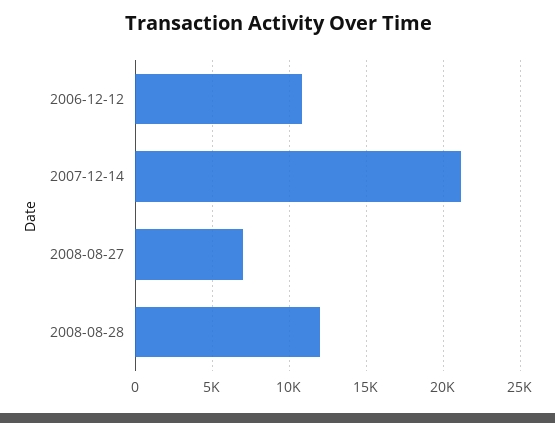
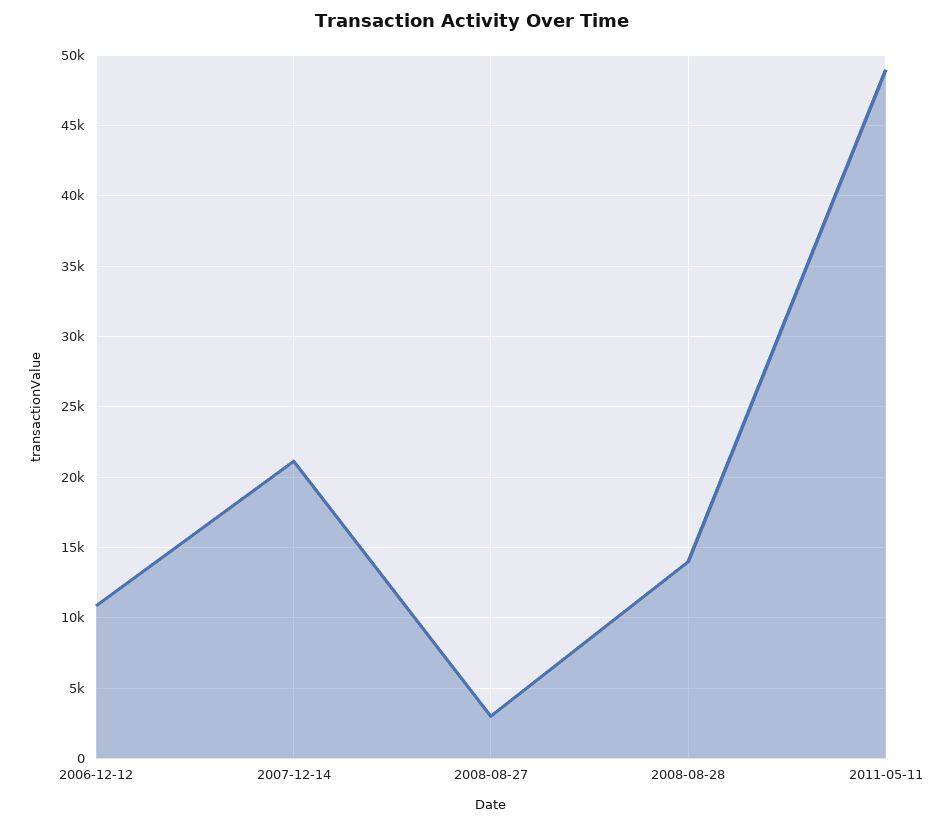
2008-08-27: 7000 -> 3000
2008-08-28: 12000 -> 14000
2011-05-11: none -> 49000

